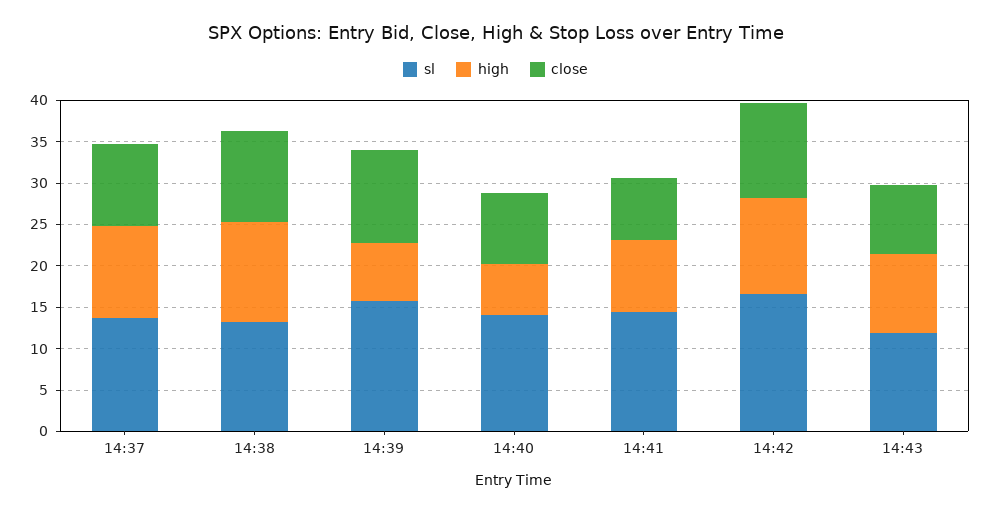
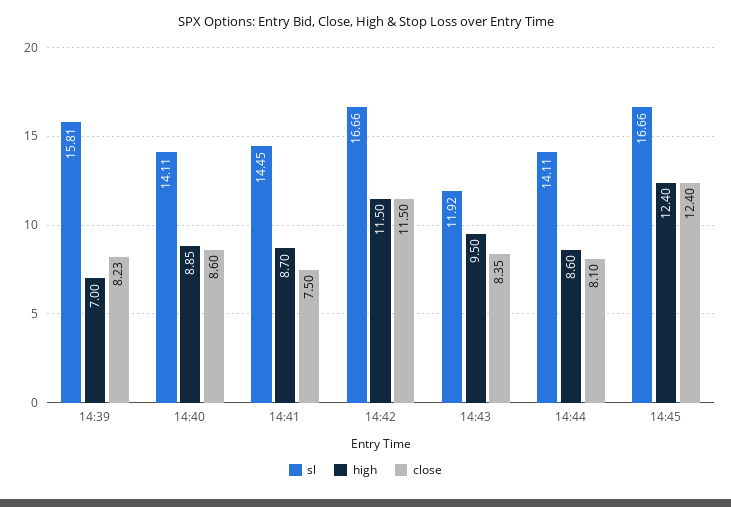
sl, 14:37: 14 -> none
high, 14:37: 11 -> none
close, 14:37: 10 -> none
sl, 14:38: 13 -> none
high, 14:38: 12 -> none
close, 14:38: 11 -> none
close, 14:39: 11 -> 8.23
high, 14:40: 6 -> 8.85
sl, 14:44: none -> 14.11
high, 14:44: none -> 8.6
close, 14:44: none -> 8.1
sl, 14:45: none -> 16.66
high, 14:45: none -> 12.4
close, 14:45: none -> 12.4

